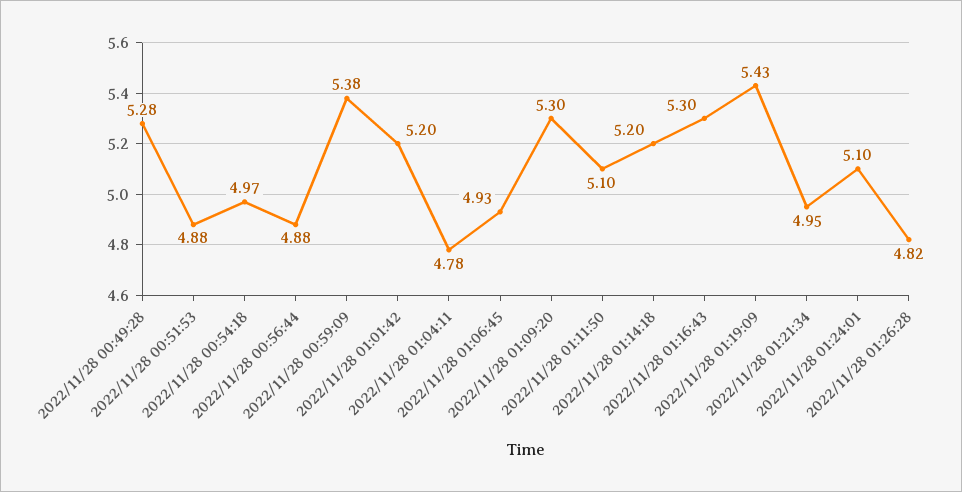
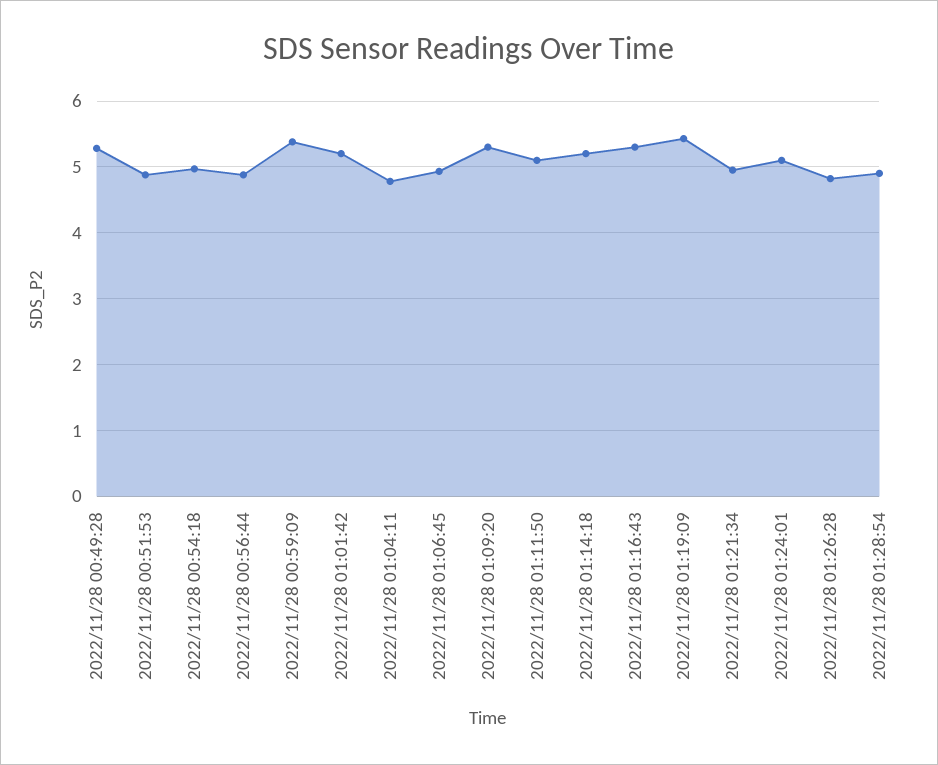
2022/11/28 01:28:54: none -> 4.9

